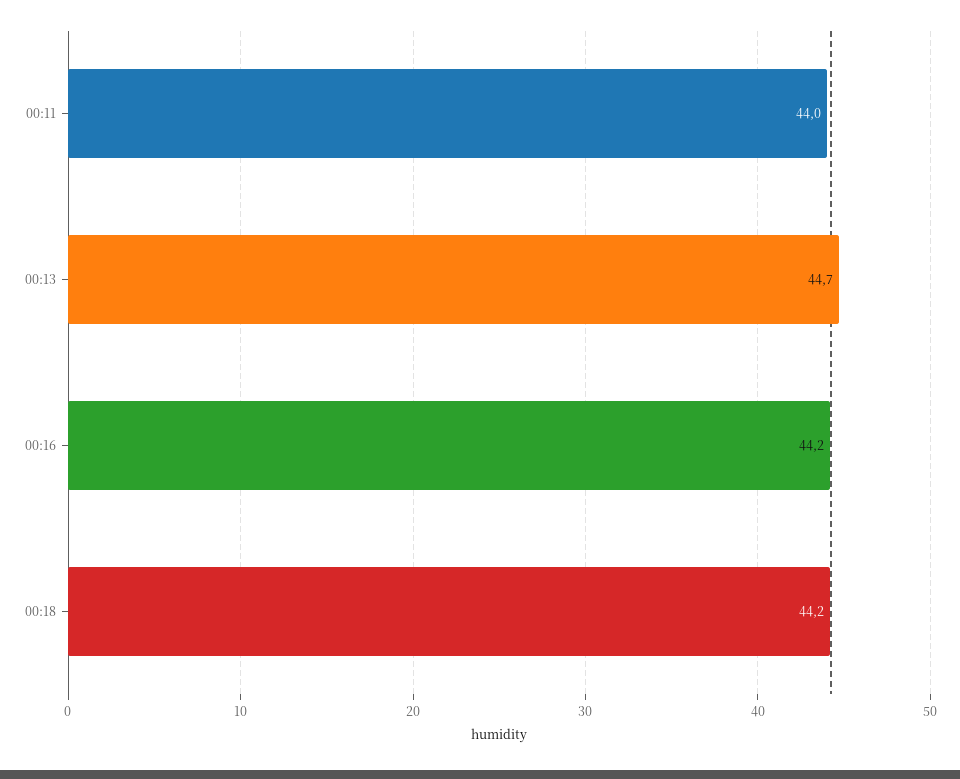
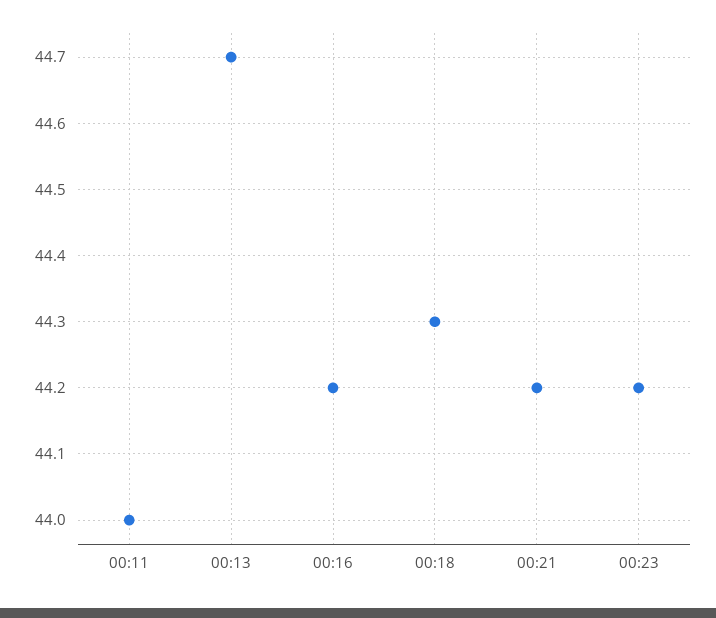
00:18: 44.2 -> 44.3
00:21: none -> 44.2
00:23: none -> 44.2

